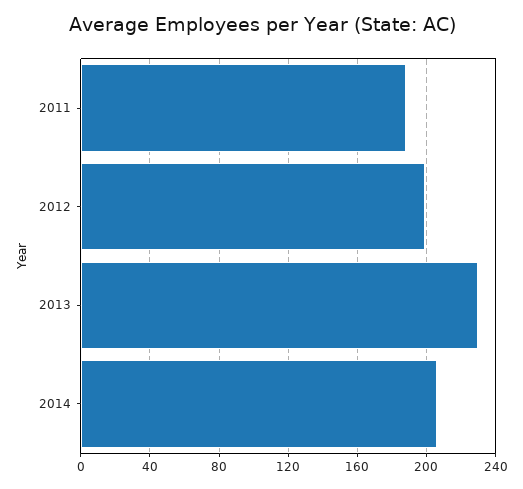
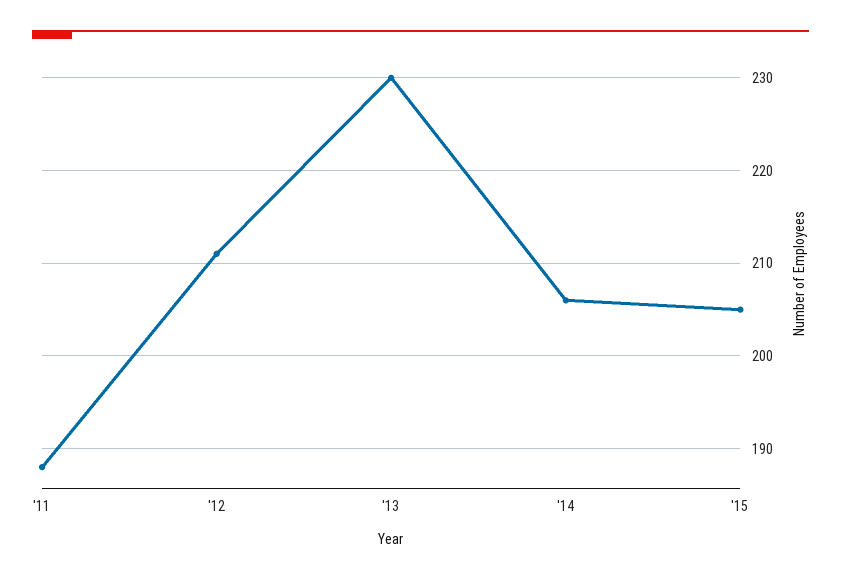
2012: 200 -> 211
'15: none -> 205

